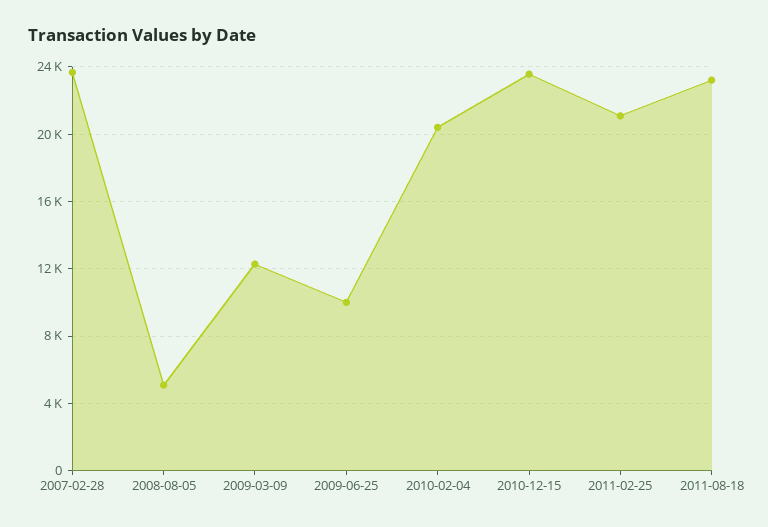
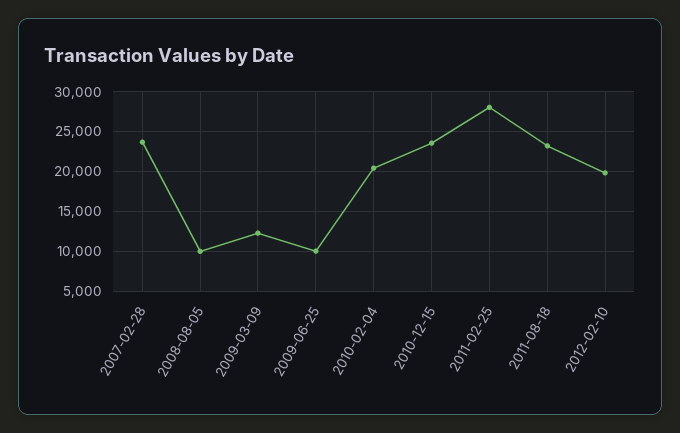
2008-08-05: 5000 -> 10000
2011-02-25: 21000 -> 28000
2012-02-10: none -> 20000

